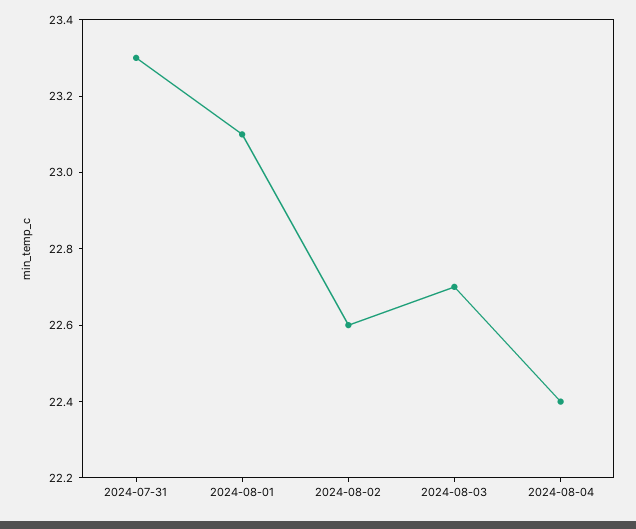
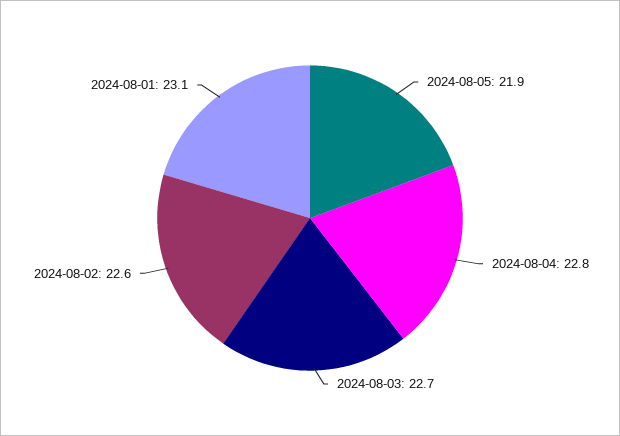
2024-07-31: 23.3 -> none
2024-08-04: 22.4 -> 22.8
2024-08-05: none -> 21.9

